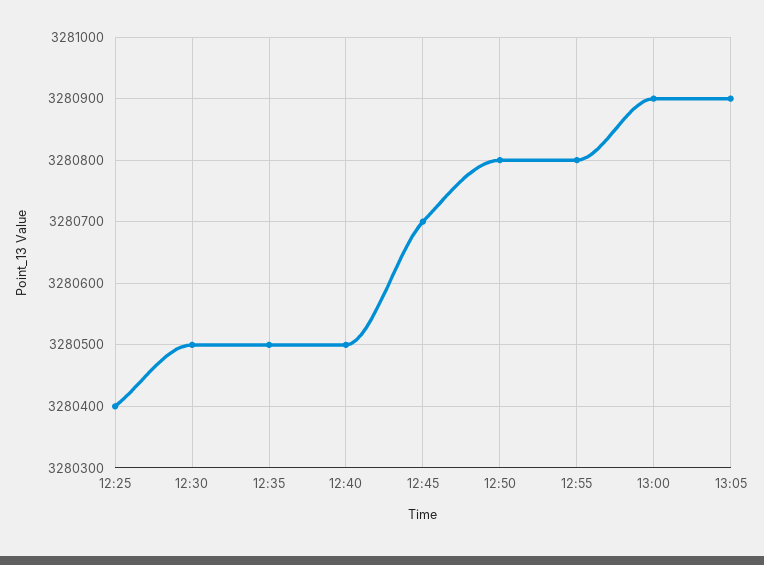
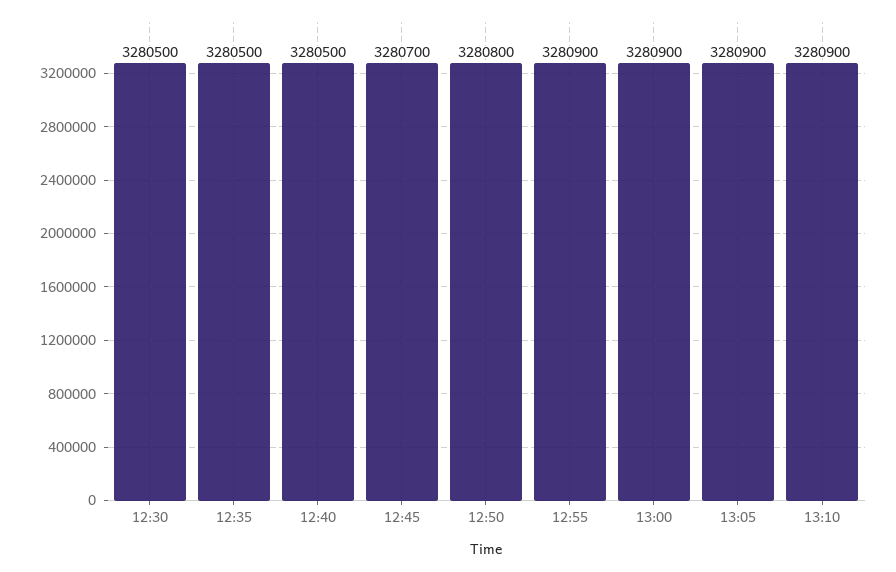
12:25: 3280400 -> none
12:55: 3280800 -> 3280900
13:10: none -> 3280900

